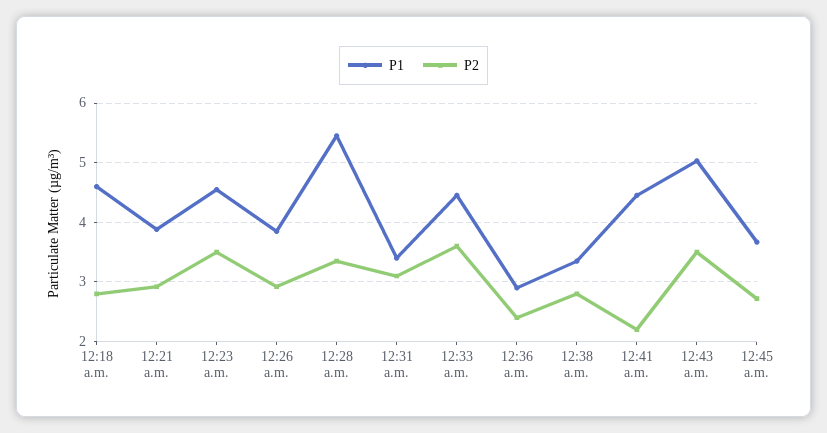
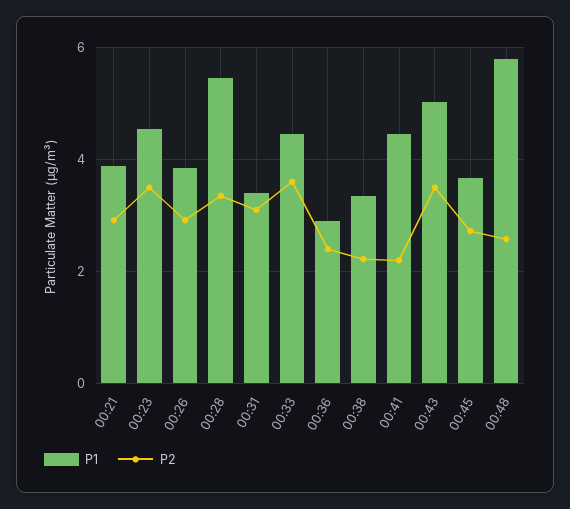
P1, 12:18 a.m.: 4.6 -> none
P2, 12:18 a.m.: 2.8 -> none
P2, 12:38 a.m.: 2.8 -> 2.2
P1, 00:48: none -> 5.8
P2, 00:48: none -> 2.6

